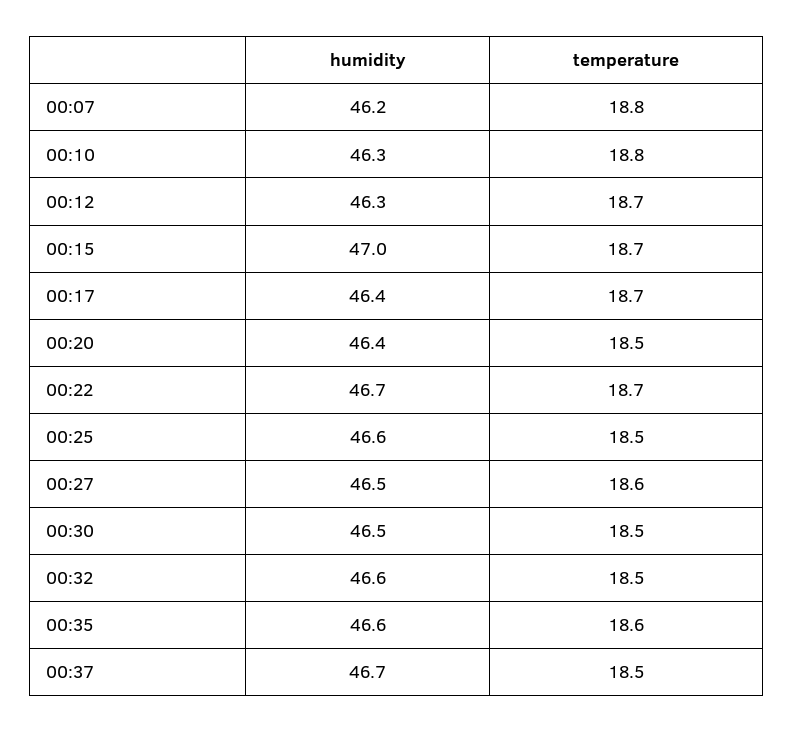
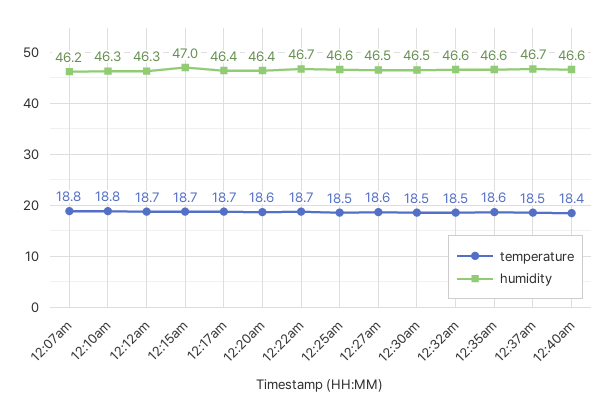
temperature, 00:20: 18.5 -> 18.6
temperature, 12:40am: none -> 18.4
humidity, 12:40am: none -> 46.6

